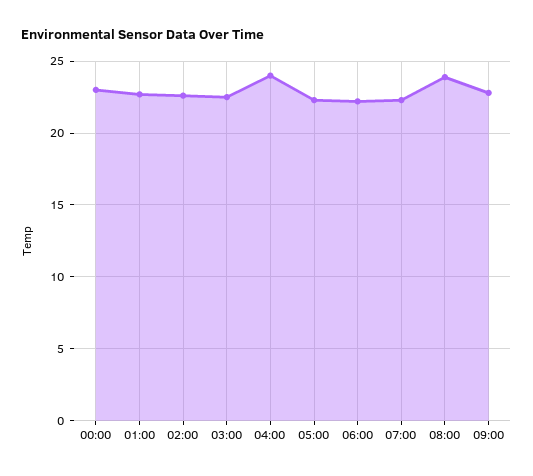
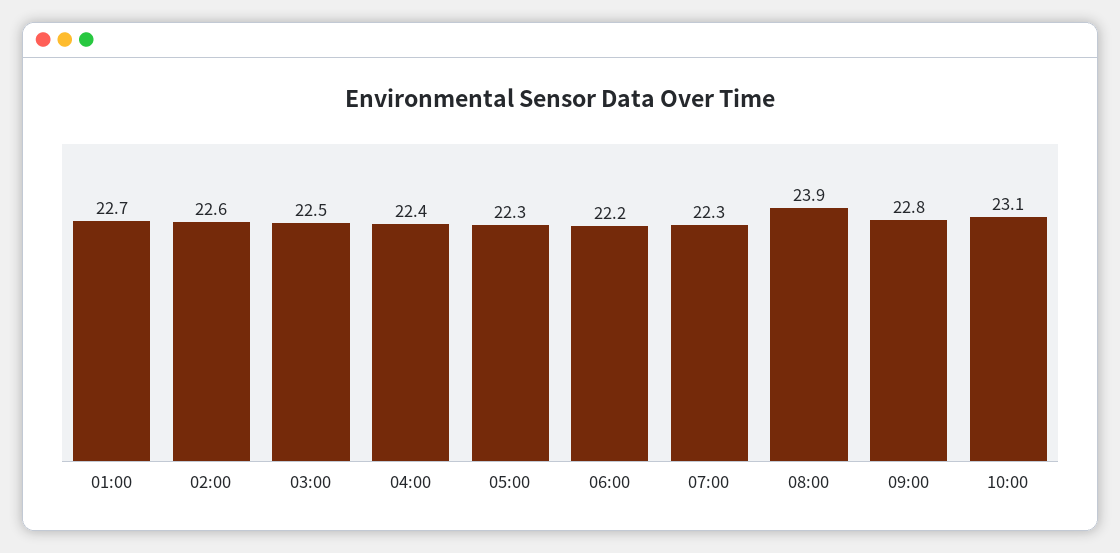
00:00: 23 -> none
04:00: 24 -> 22.4
10:00: none -> 23.1

